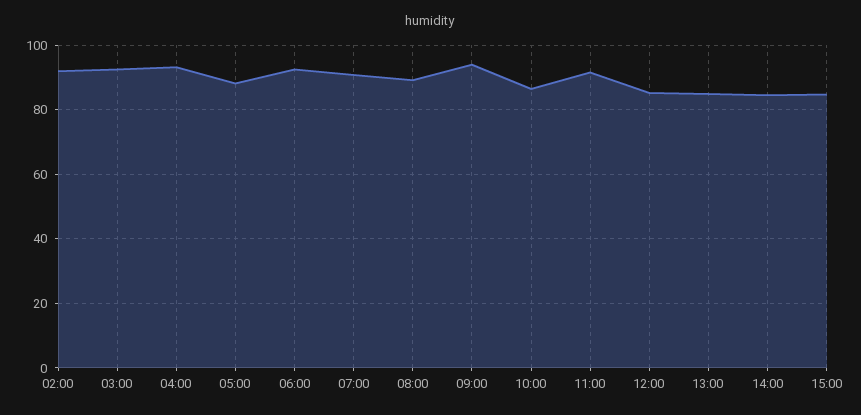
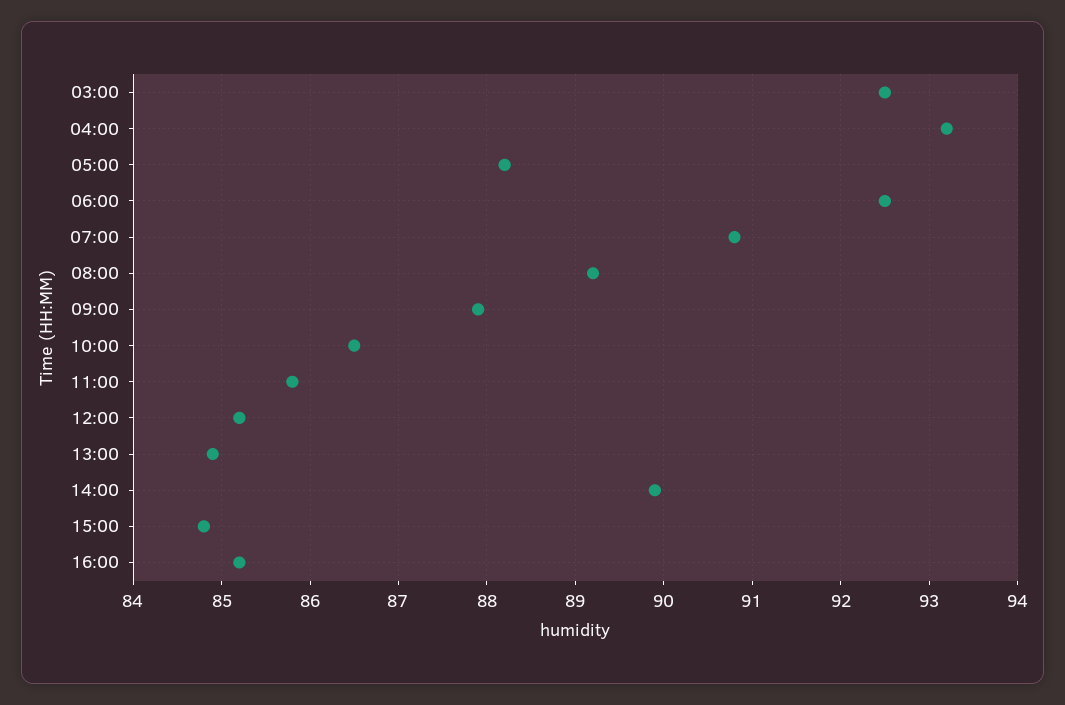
02:00: 92 -> none
09:00: 94 -> 87.9
11:00: 92 -> 85.8
14:00: 84 -> 89.9
16:00: none -> 85.2

